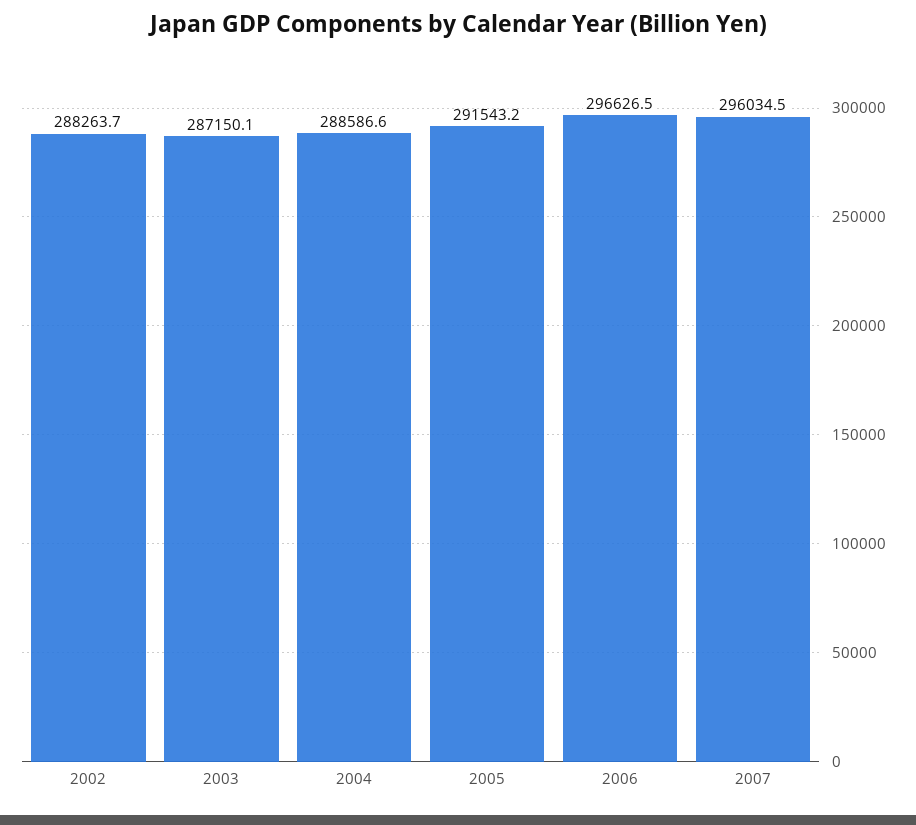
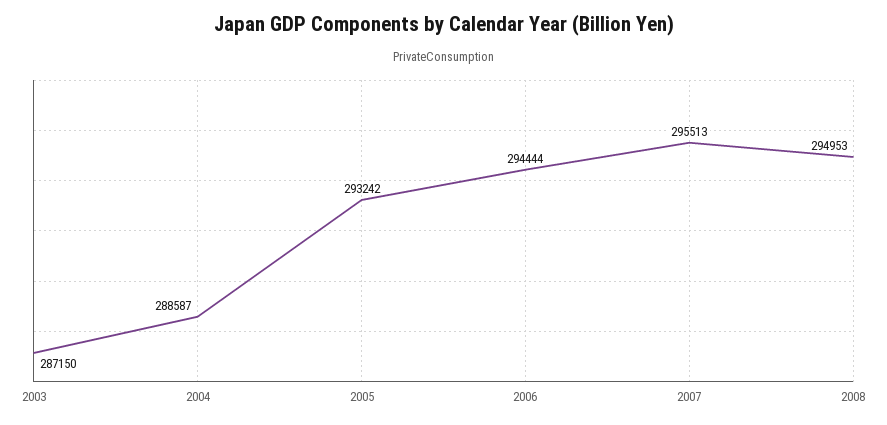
2002: 288263.7 -> none
2005: 291543.2 -> 293242
2006: 296626.5 -> 294444
2007: 296034.5 -> 295513
2008: none -> 294953

